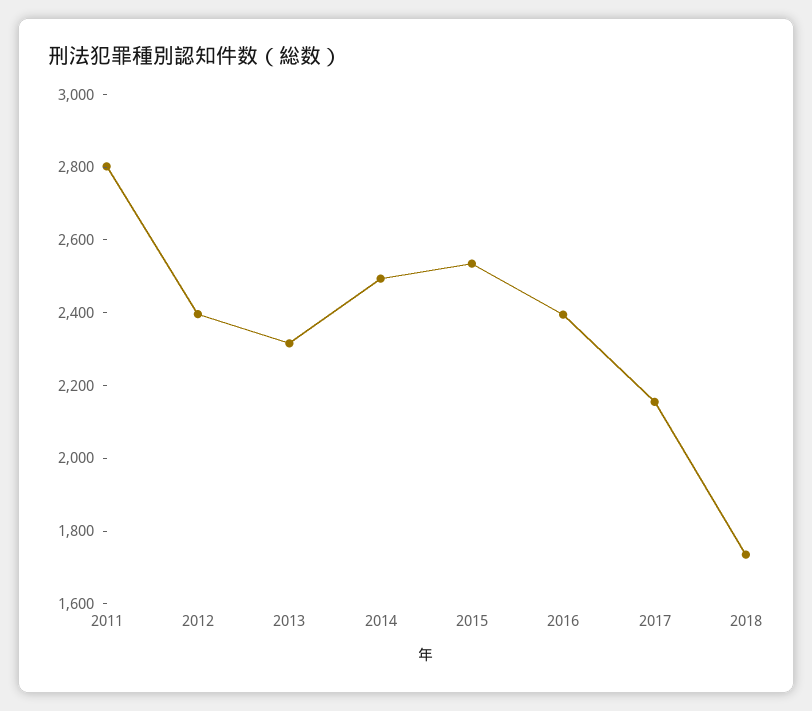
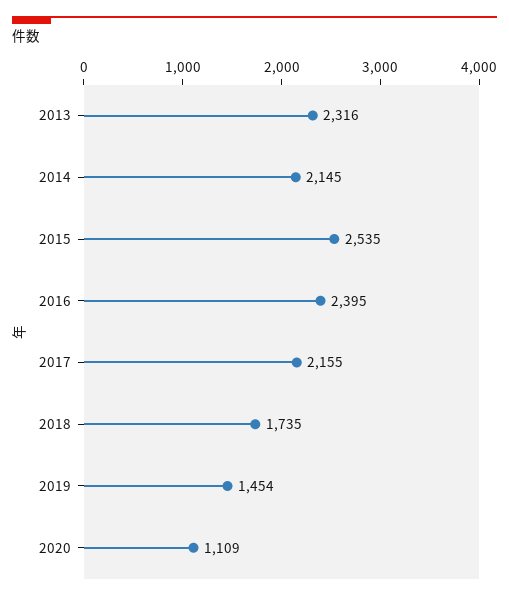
2011: 2800 -> none
2012: 2400 -> none
2014: 2500 -> 2145
2019: none -> 1454
2020: none -> 1109

